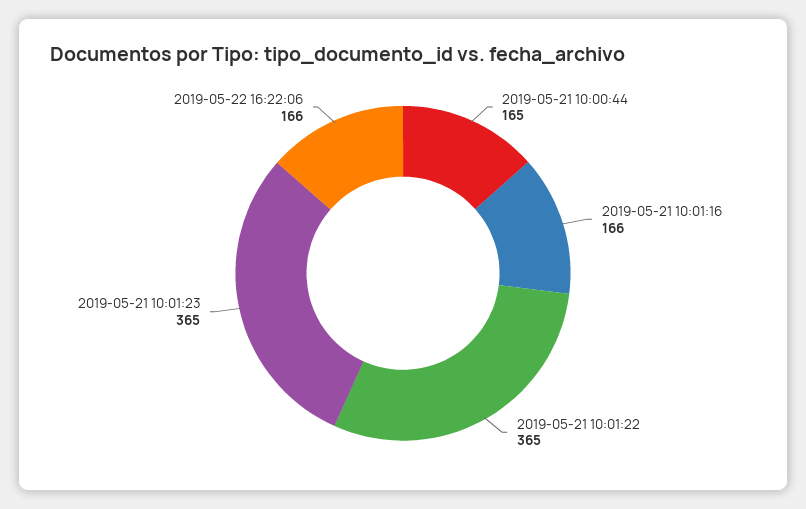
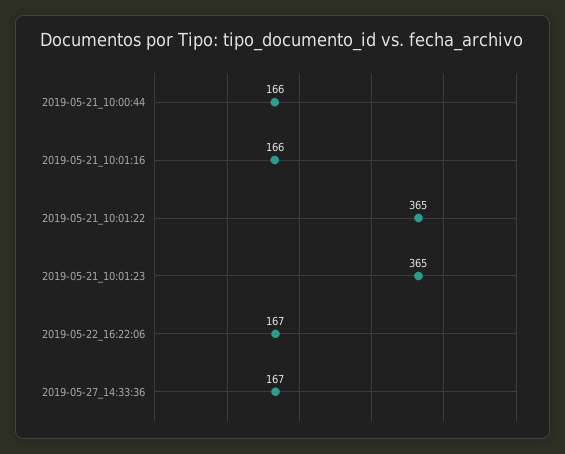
2019-05-21 10:00:44: 165 -> 166
2019-05-22 16:22:06: 166 -> 167
2019-05-27_14:33:36: none -> 167

